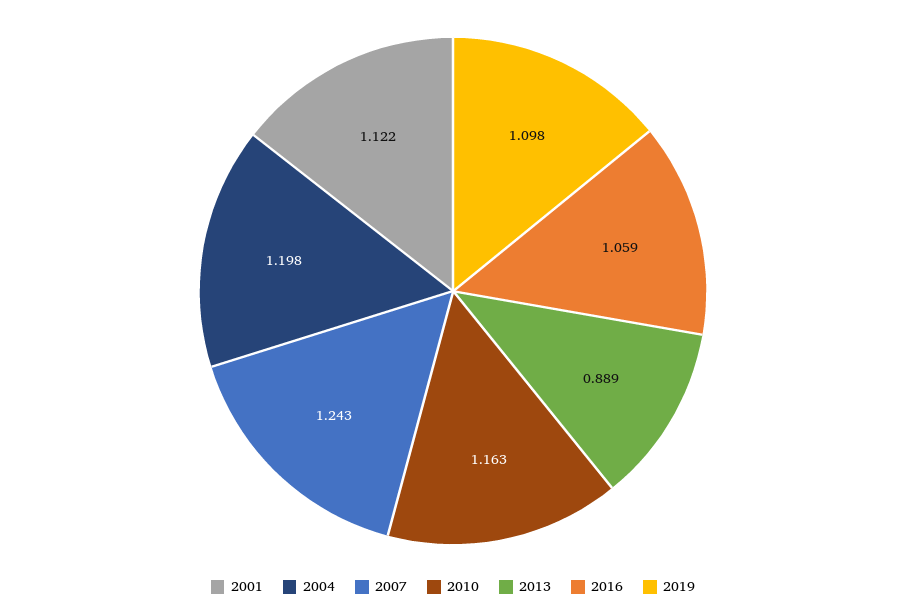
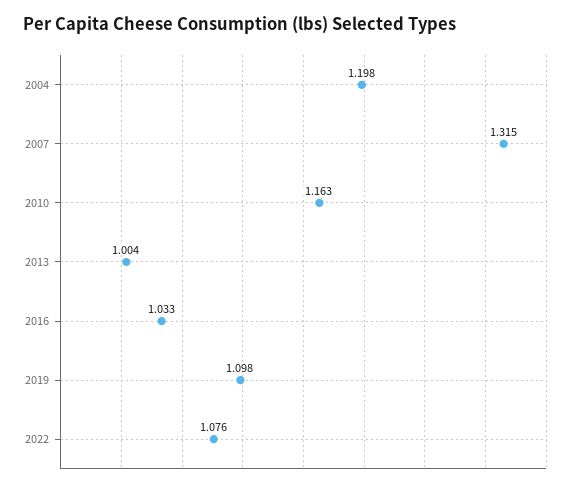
2001: 1.122 -> none
2007: 1.243 -> 1.315
2013: 0.889 -> 1.004
2016: 1.059 -> 1.033
2022: none -> 1.076

